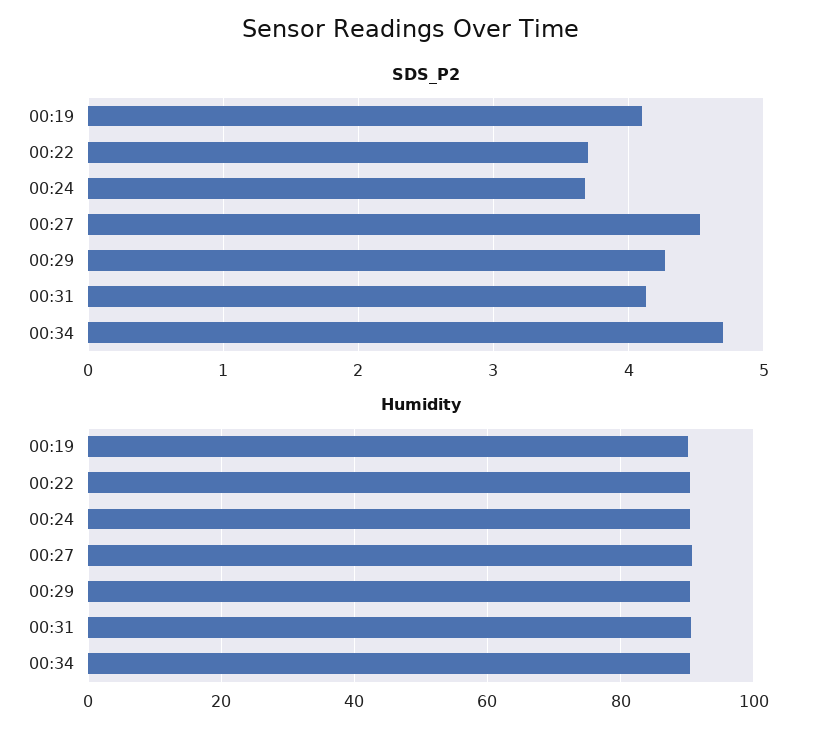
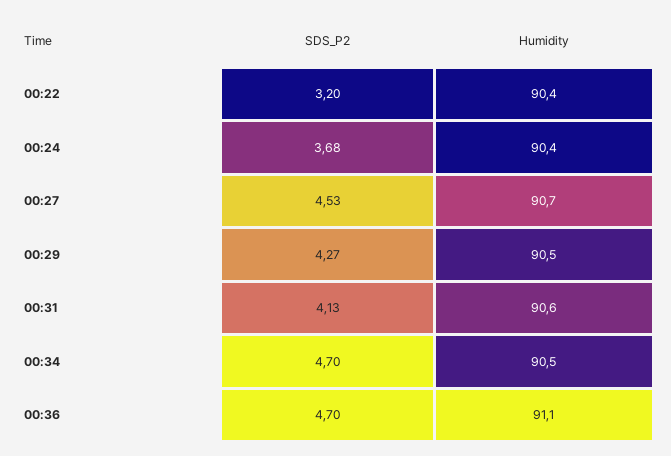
SDS_P2, 00:19: 4.1 -> none
SDS_P2, 00:22: 3.7 -> 3.2
Humidity, 00:19: 90 -> none
SDS_P2, 00:36: none -> 4.7
Humidity, 00:36: none -> 91.1

